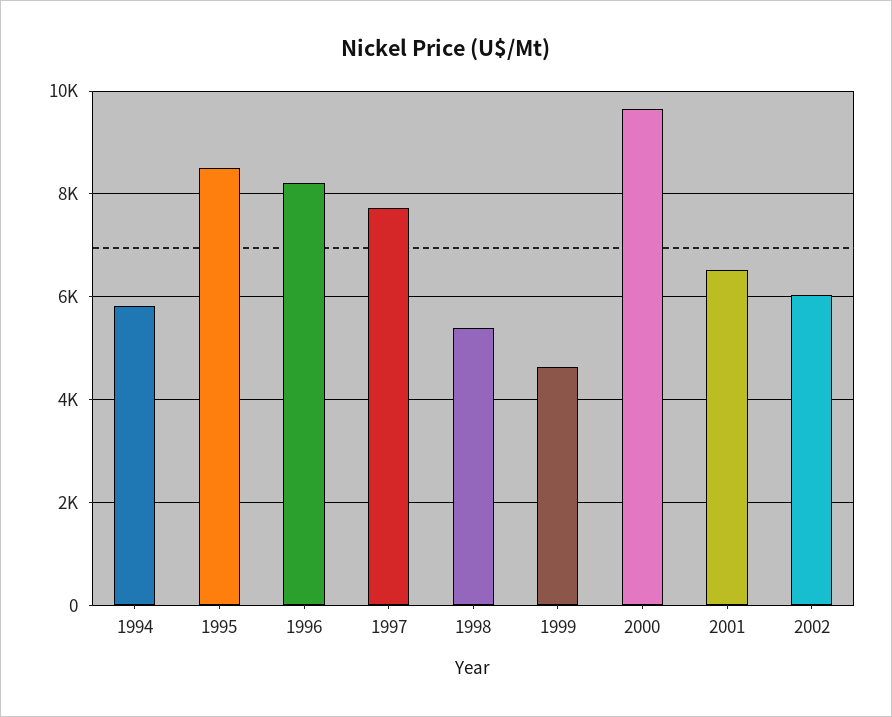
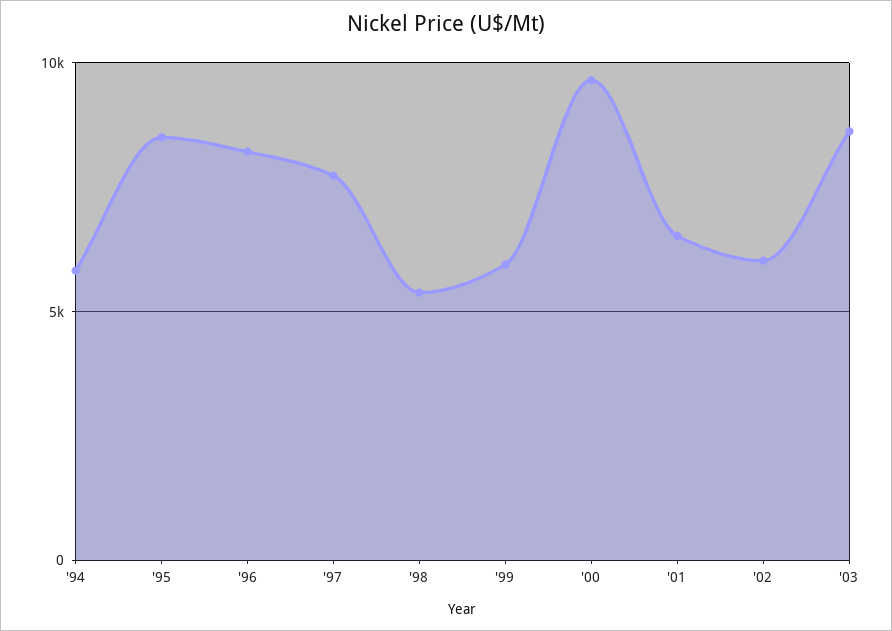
1999: 4600 -> 6000
'03: none -> 8500

